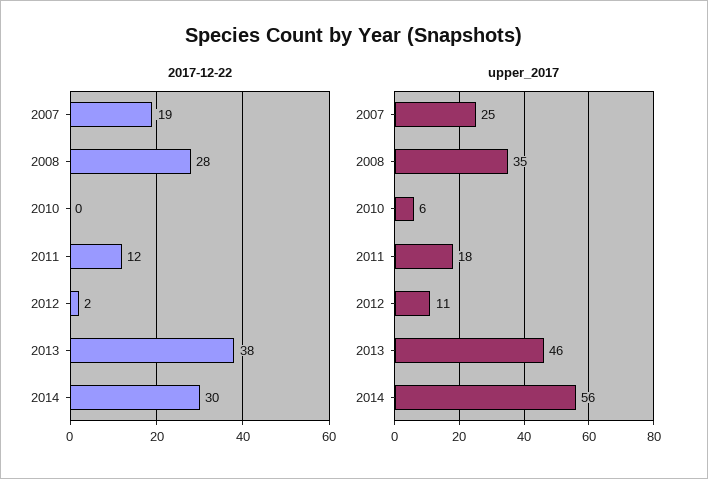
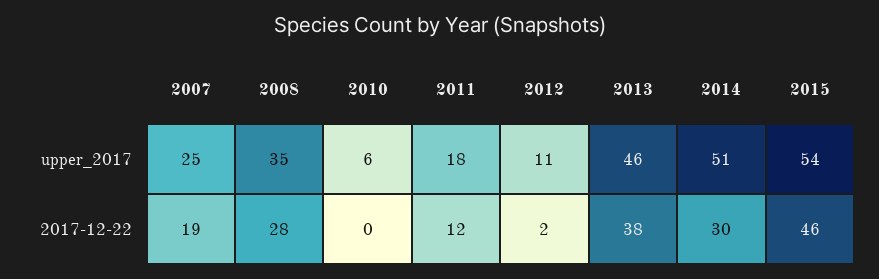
upper_2017, 2014: 56 -> 51
upper_2017, 2015: none -> 54
2017-12-22, 2015: none -> 46

